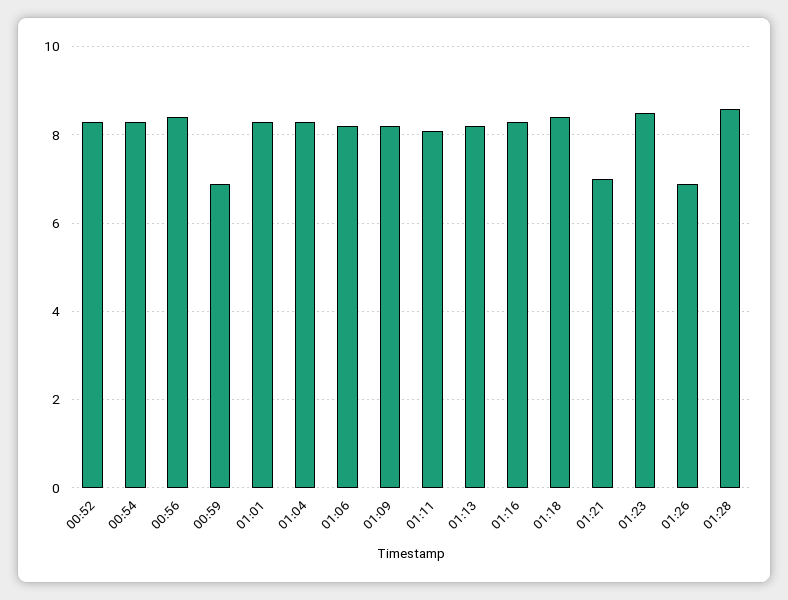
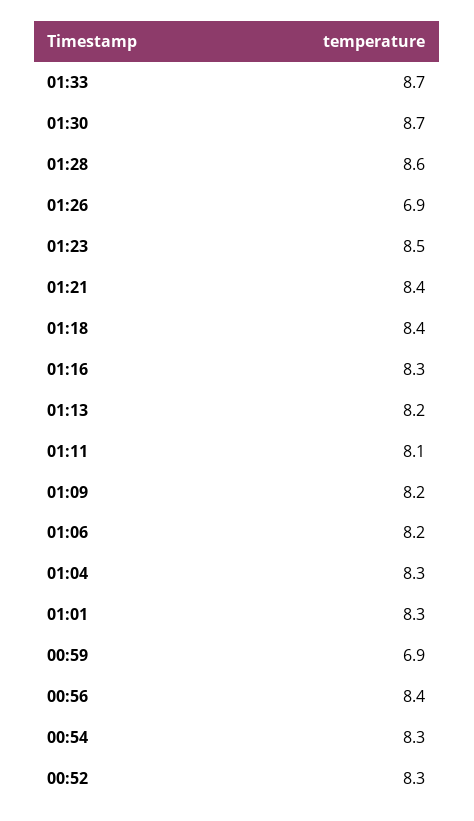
01:21: 7 -> 8.4
01:33: none -> 8.7
01:30: none -> 8.7

